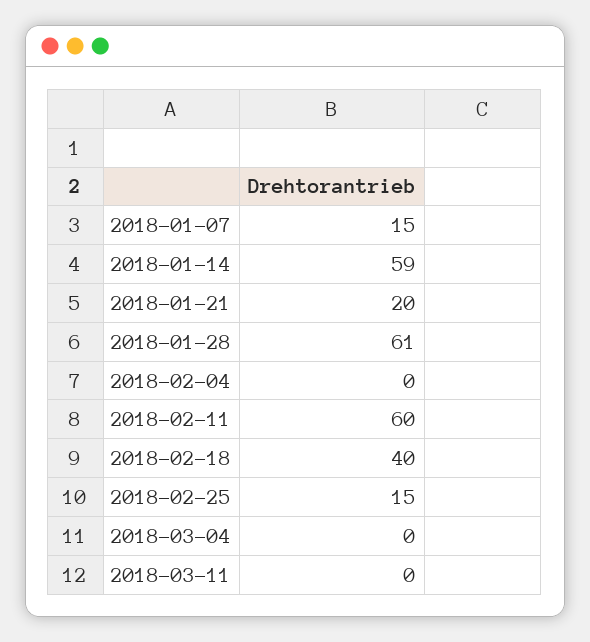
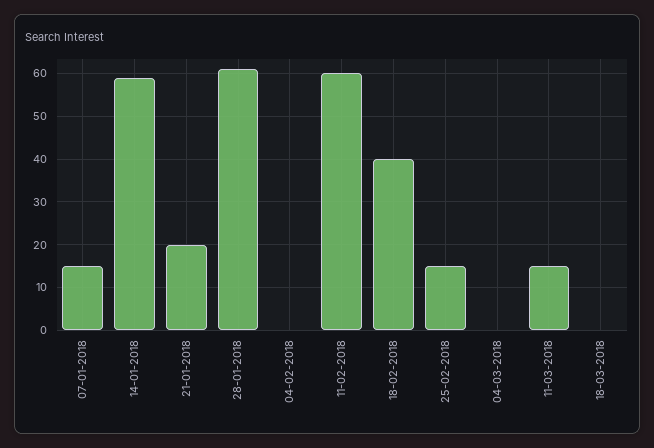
2018-03-11: 0 -> 15
18-03-2018: none -> 0

